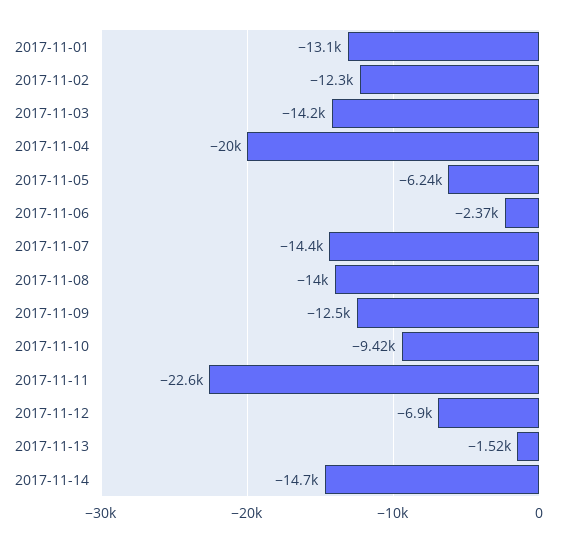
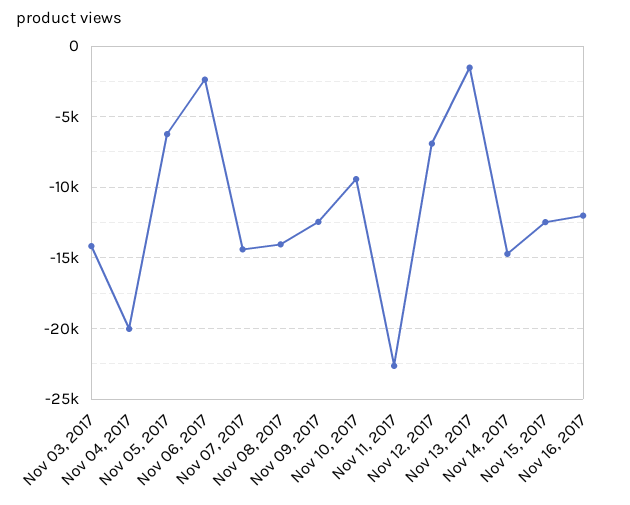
2017-11-01: -13100 -> none
2017-11-02: -12300 -> none
Nov 15, 2017: none -> -12500
Nov 16, 2017: none -> -12000

